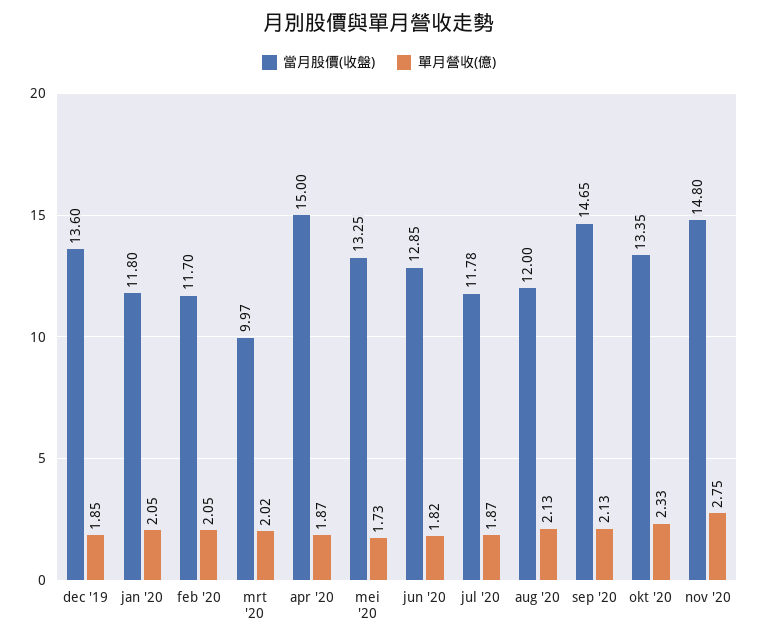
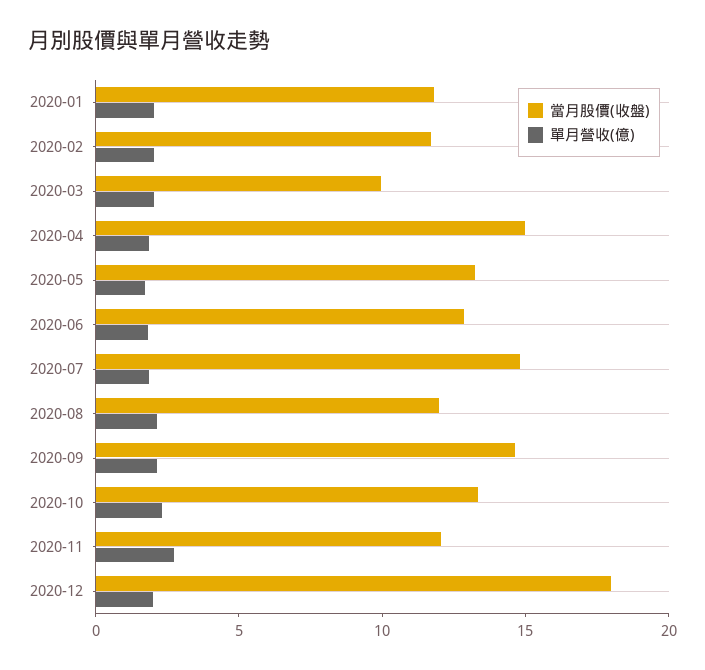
當月股價(收盤), dec '19: 13.6 -> none
單月營收(億), dec '19: 1.85 -> none
當月股價(收盤), jul '20: 11.78 -> 15
當月股價(收盤), nov '20: 14.8 -> 12
當月股價(收盤), 2020-12: none -> 18
單月營收(億), 2020-12: none -> 2

